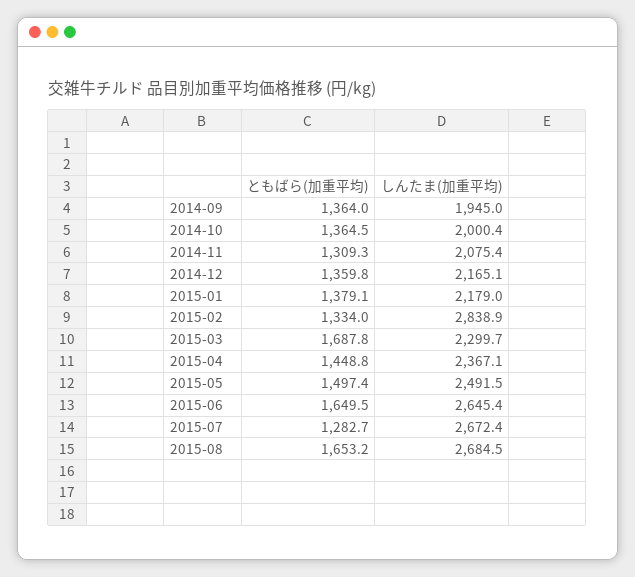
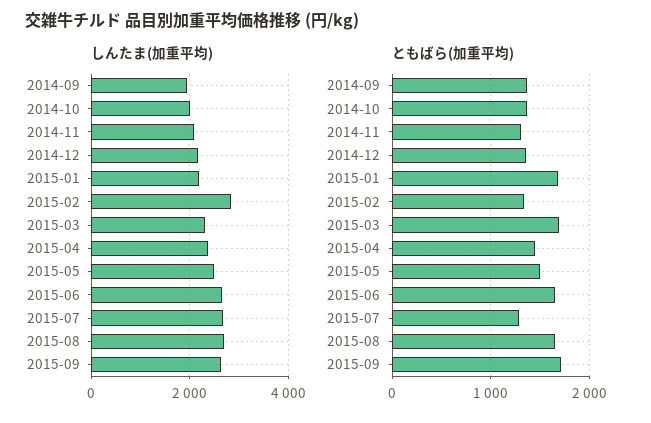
ともばら(加重平均), 2015-01: 1379.1 -> 1700
しんたま(加重平均), 2015-09: none -> 2600
ともばら(加重平均), 2015-09: none -> 1700

